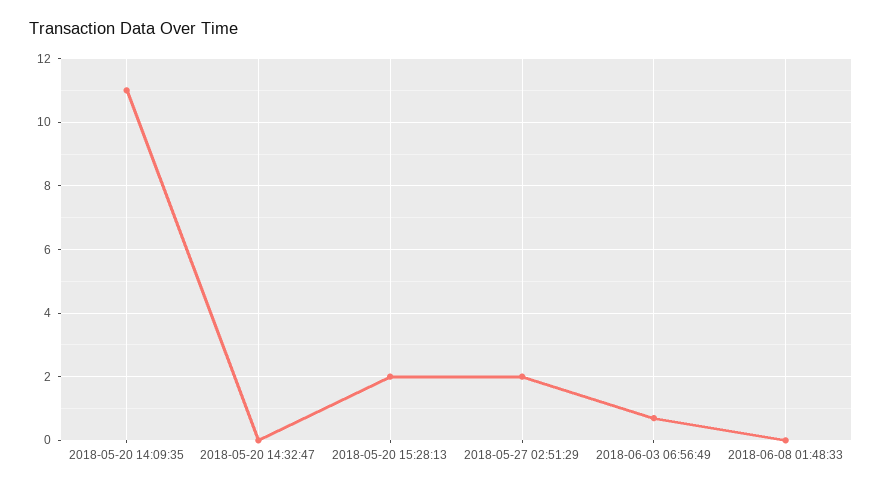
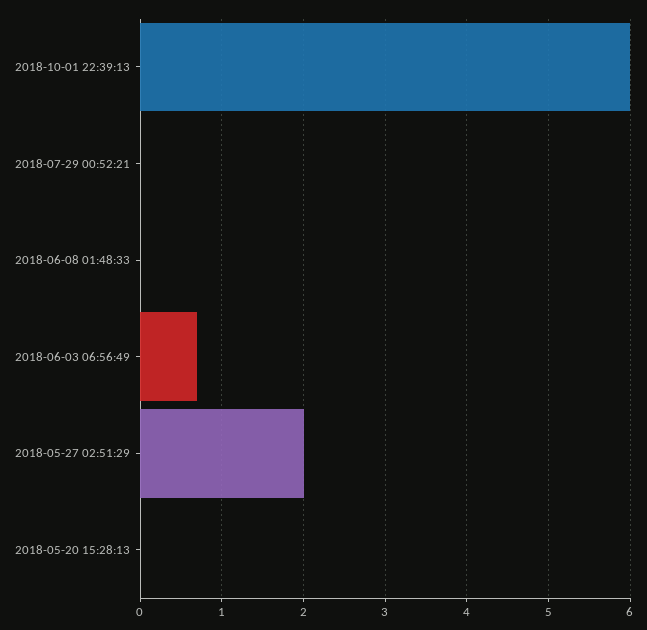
2018-05-20 14:09:35: 11 -> none
2018-05-20 14:32:47: 0 -> none
2018-05-20 15:28:13: 2 -> 0
2018-10-01 22:39:13: none -> 6
2018-07-29 00:52:21: none -> 0

